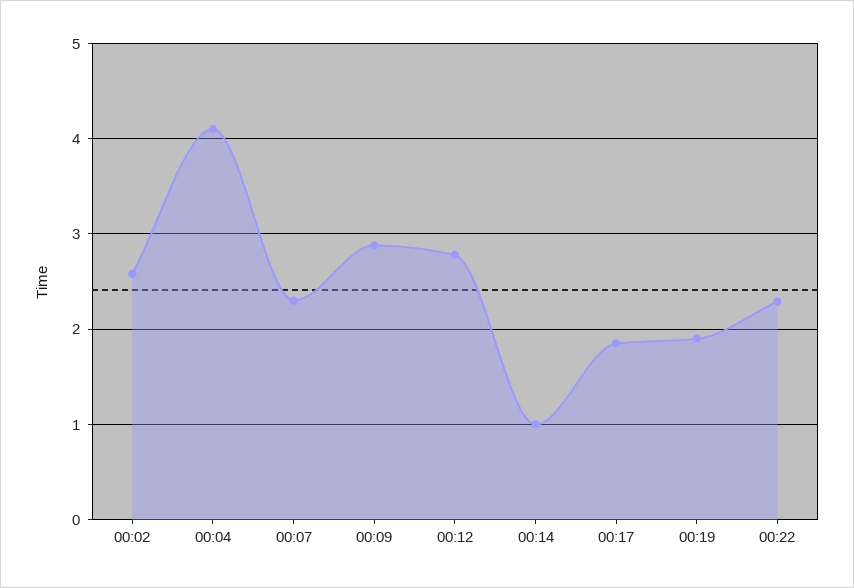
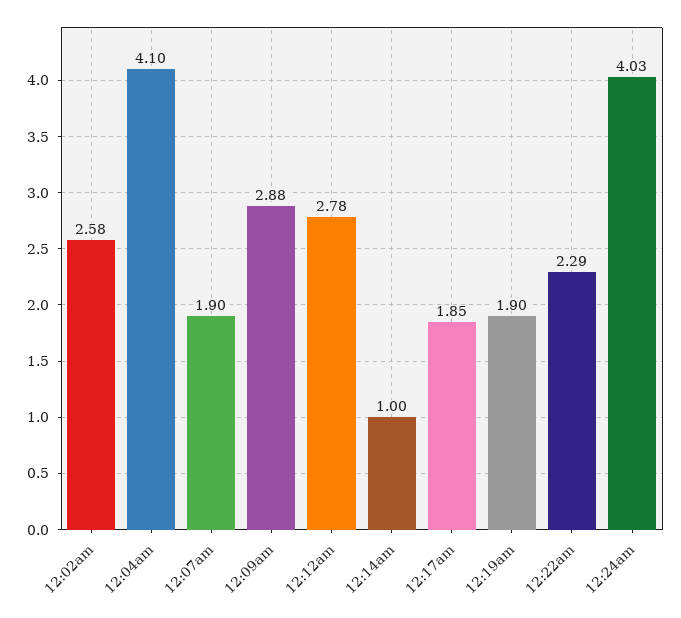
00:07: 2.3 -> 1.9
12:24am: none -> 4.03

